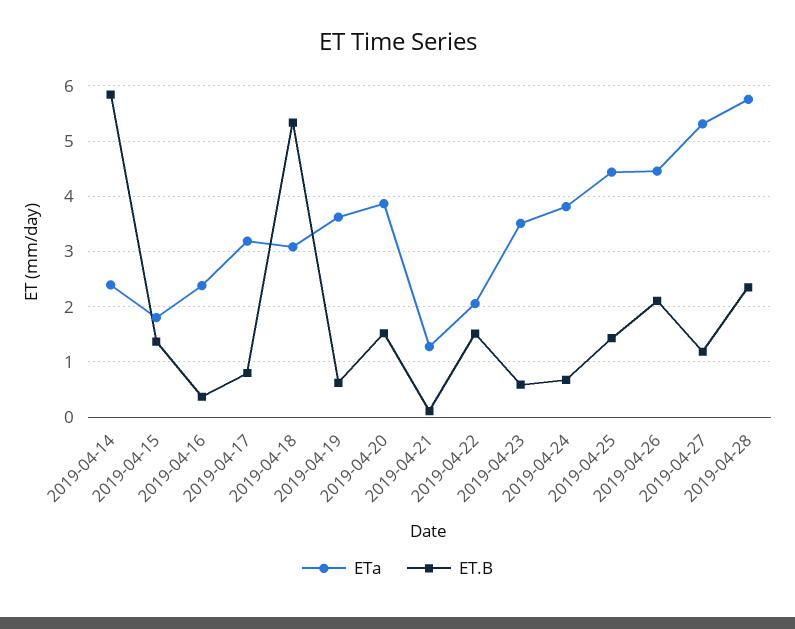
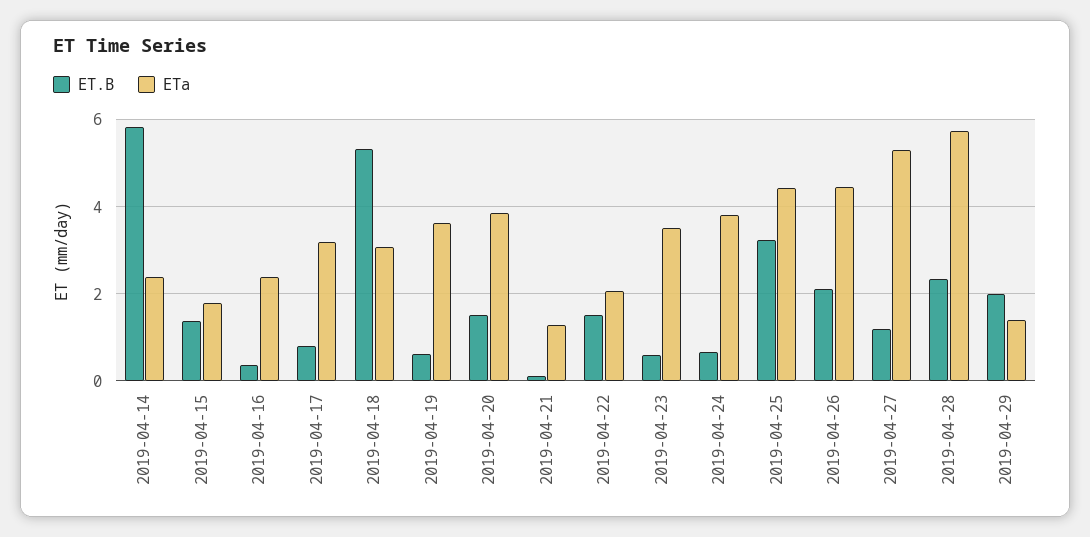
ET.B, 2019-04-25: 1.4 -> 3.2
ET.B, 2019-04-29: none -> 2
ETa, 2019-04-29: none -> 1.4

